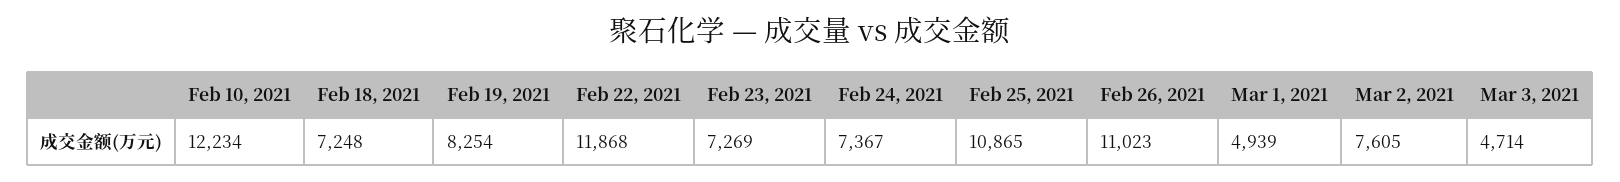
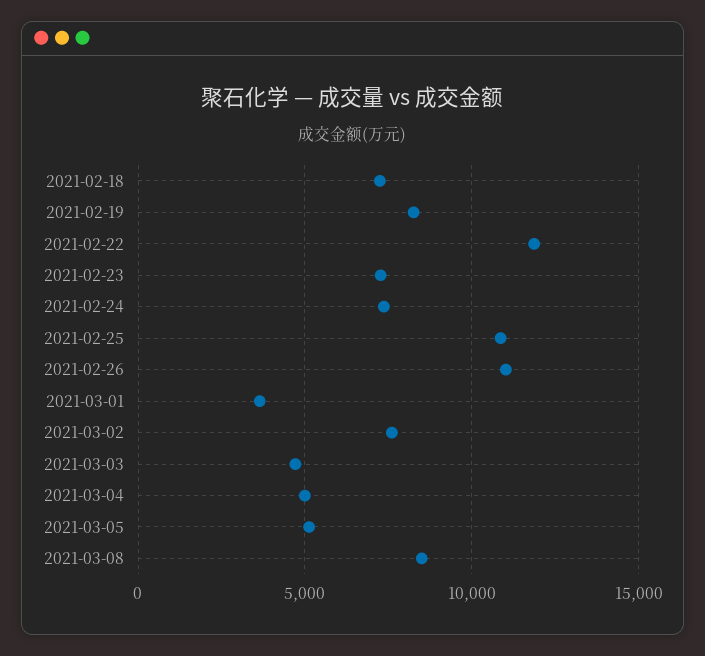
Feb 10, 2021: 12234 -> none
Mar 1, 2021: 4939 -> 3500
2021-03-04: none -> 5000
2021-03-05: none -> 5000
2021-03-08: none -> 8500

